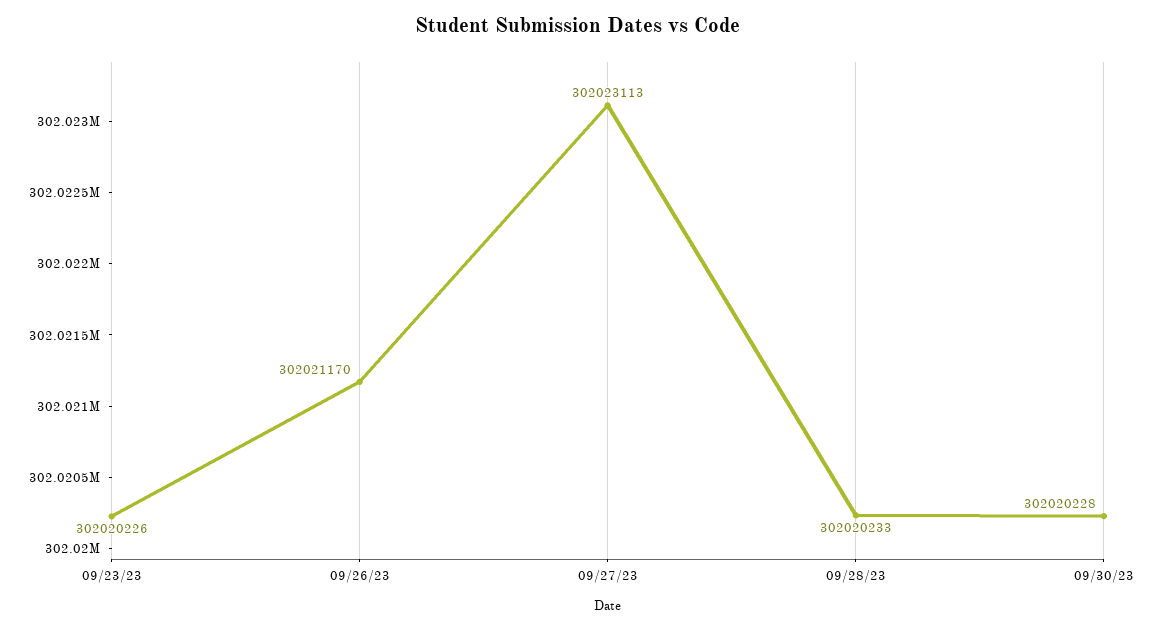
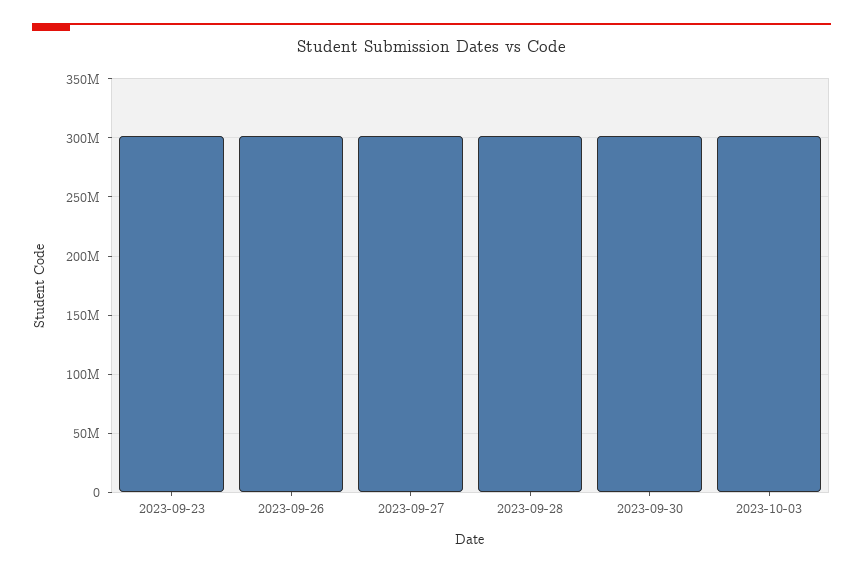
2023-10-03: none -> 300000000

